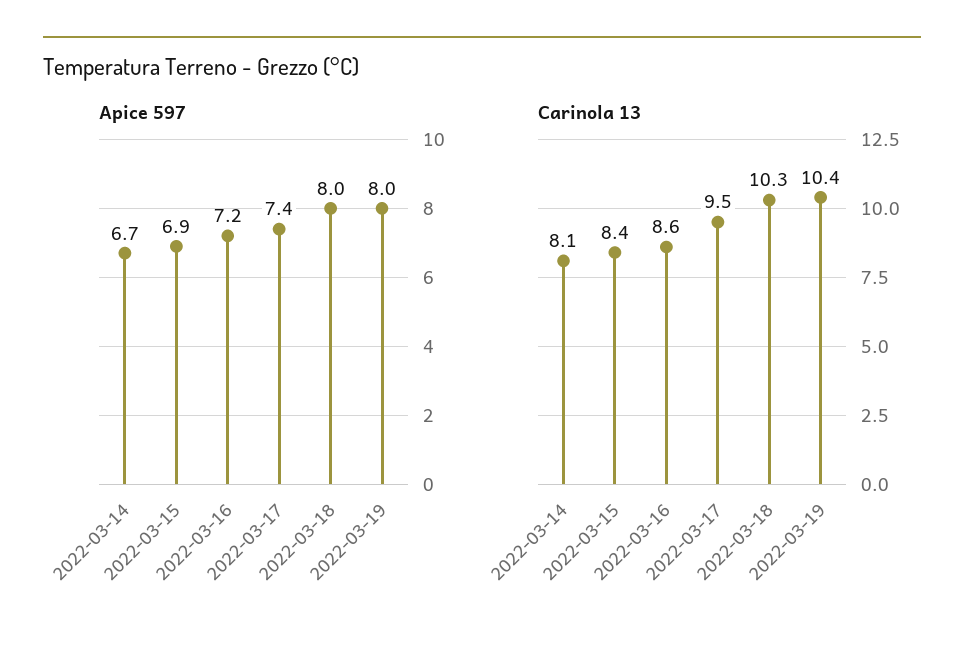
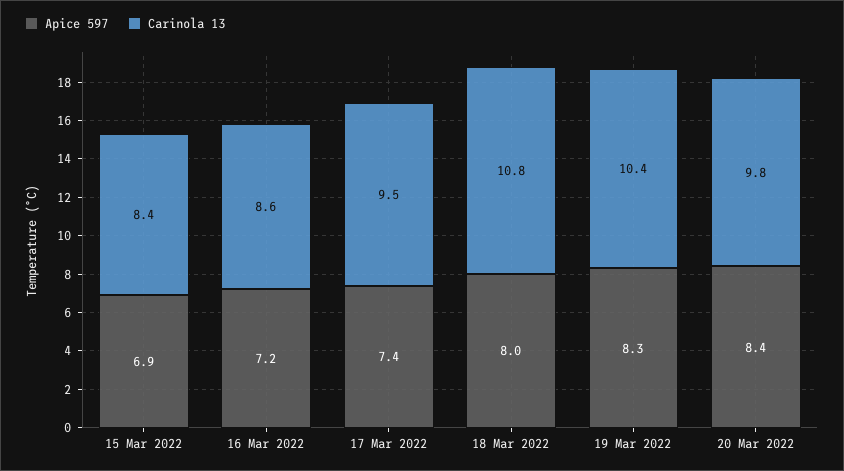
Apice 597, 2022-03-14: 6.7 -> none
Apice 597, 2022-03-19: 8 -> 8.3
Carinola 13, 2022-03-14: 8.1 -> none
Carinola 13, 2022-03-18: 10.3 -> 10.8
Apice 597, 20 Mar 2022: none -> 8.4
Carinola 13, 20 Mar 2022: none -> 9.8

